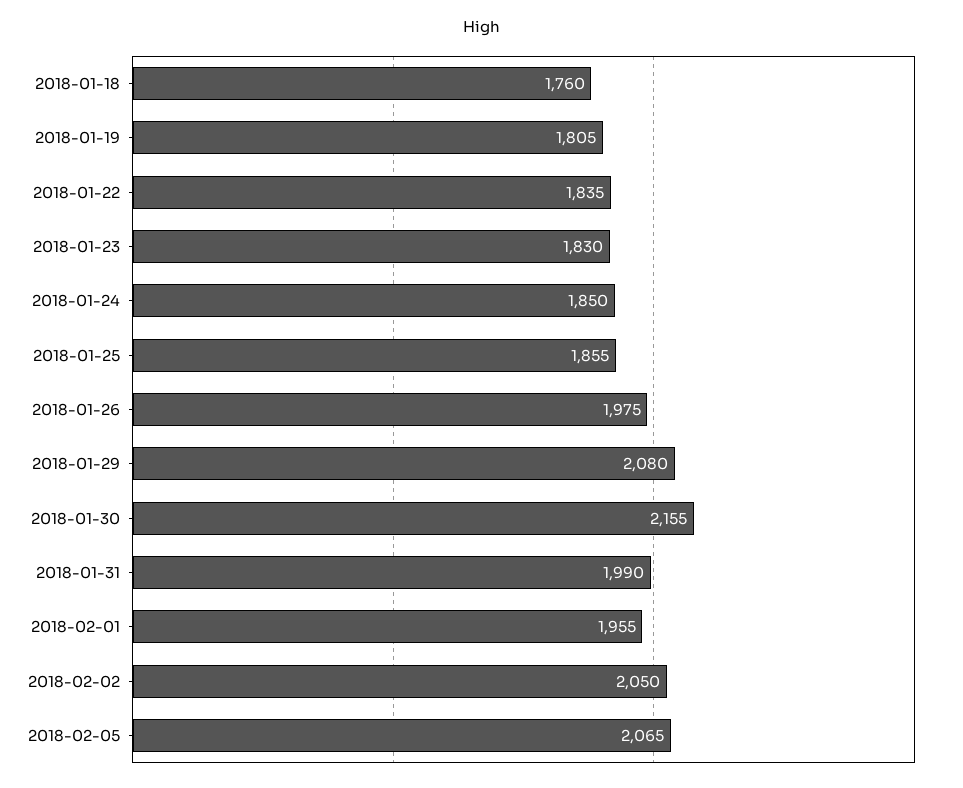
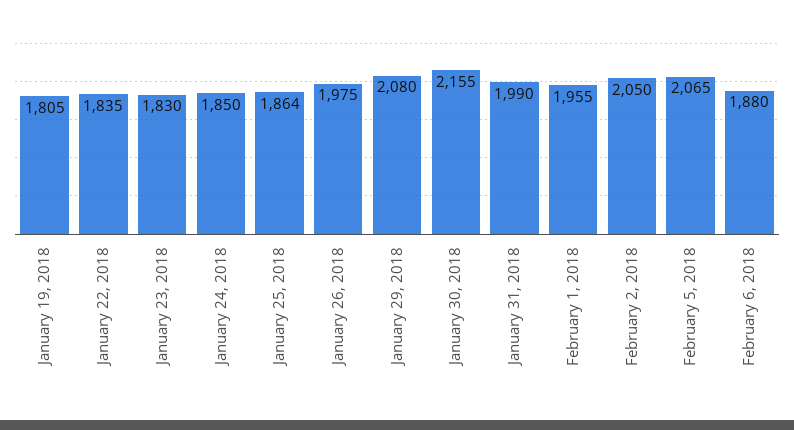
2018-01-18: 1760 -> none
2018-01-25: 1855 -> 1864
February 6, 2018: none -> 1880

